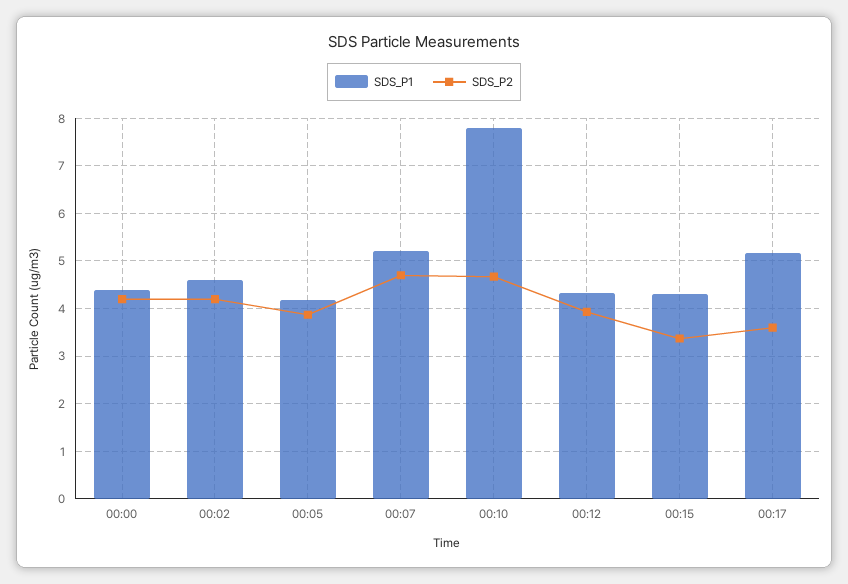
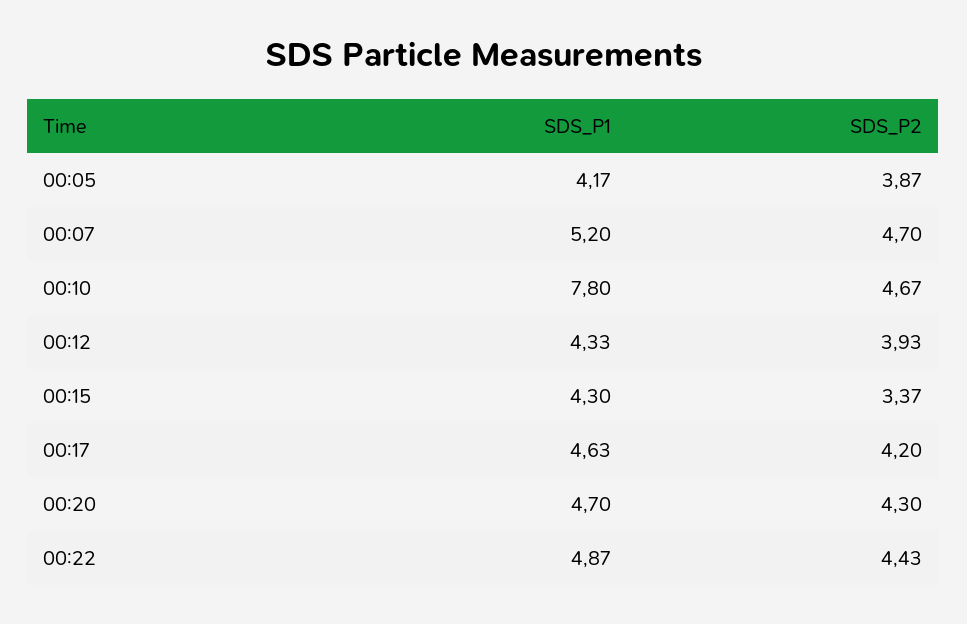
SDS_P1, 00:00: 4.4 -> none
SDS_P2, 00:00: 4.2 -> none
SDS_P1, 00:02: 4.6 -> none
SDS_P2, 00:02: 4.2 -> none
SDS_P1, 00:17: 5.2 -> 4.63
SDS_P2, 00:17: 3.6 -> 4.2
SDS_P1, 00:20: none -> 4.7
SDS_P2, 00:20: none -> 4.3
SDS_P1, 00:22: none -> 4.87
SDS_P2, 00:22: none -> 4.43

